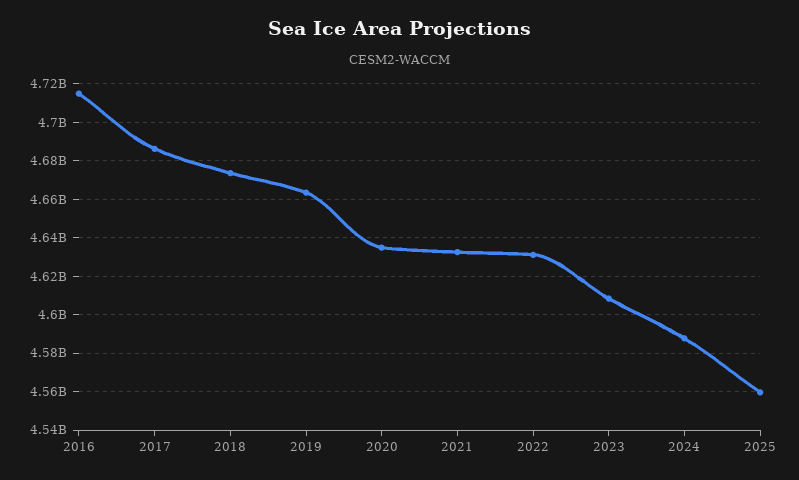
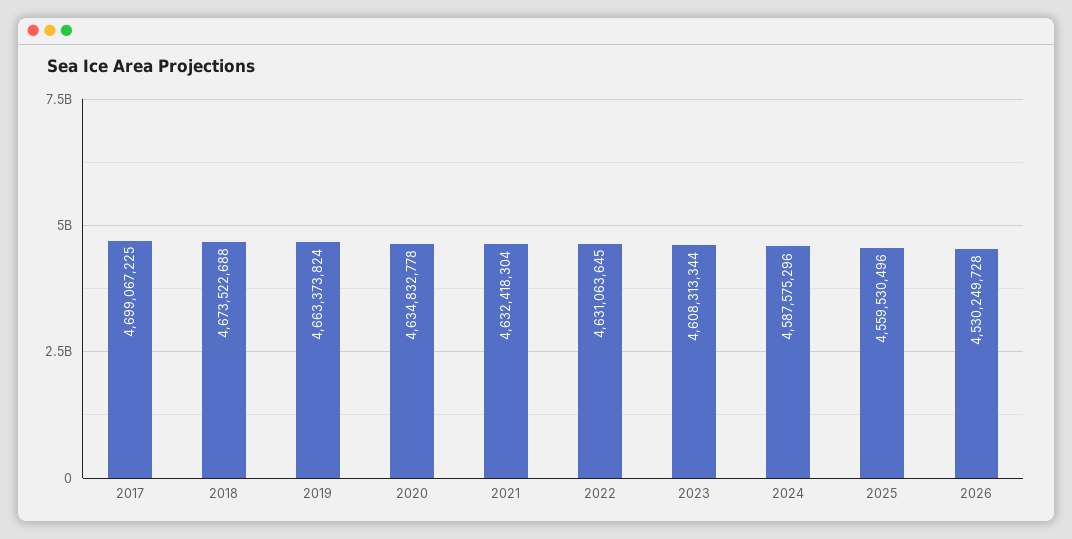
2016: 4715000000 -> none
2017: 4685000000 -> 4699067225
2026: none -> 4530249728

